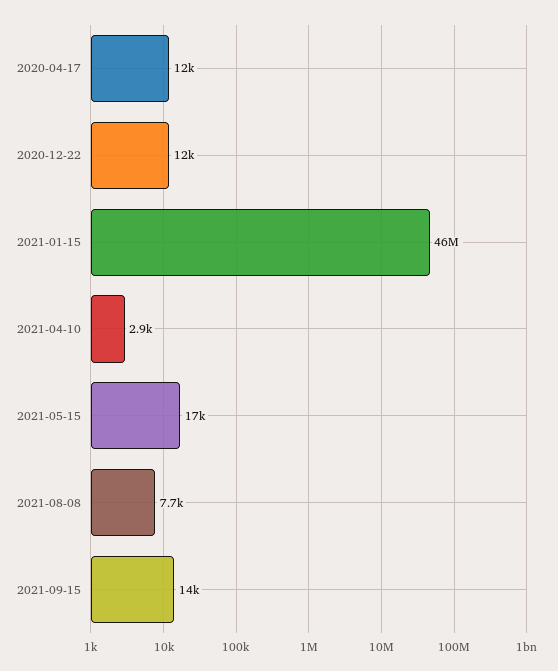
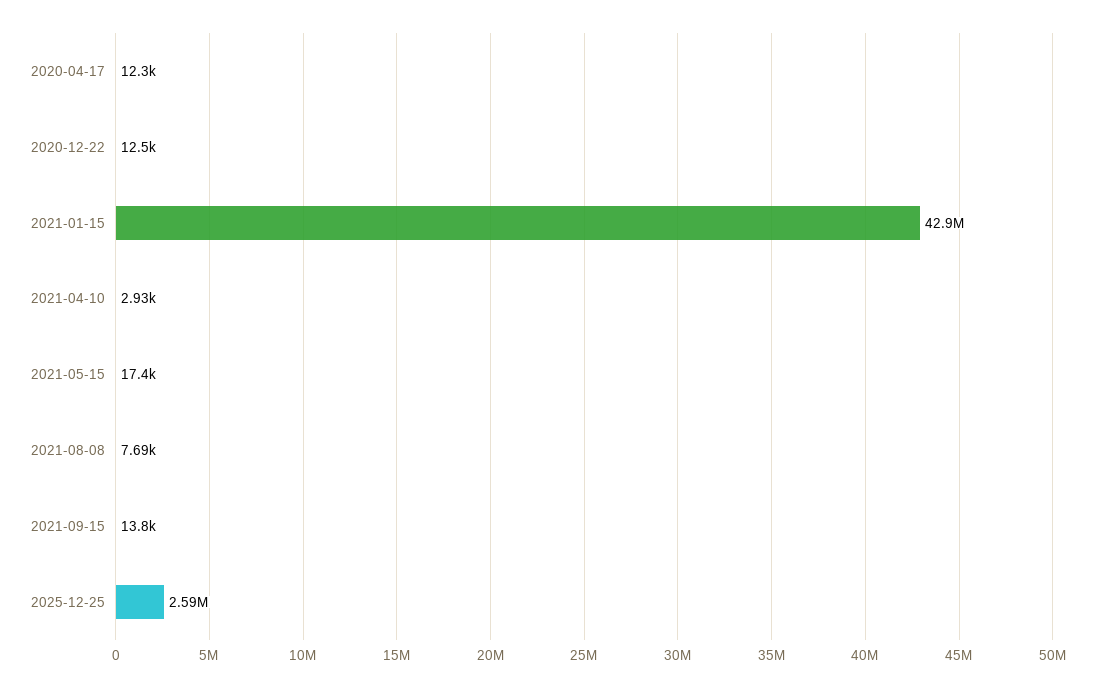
2021-01-15: 46000000 -> 42900000
2025-12-25: none -> 2590000

